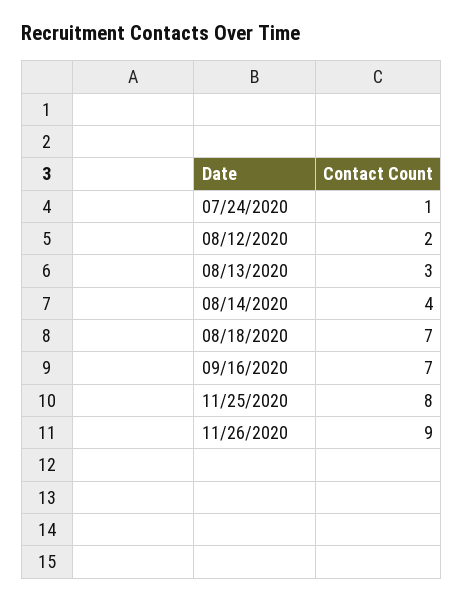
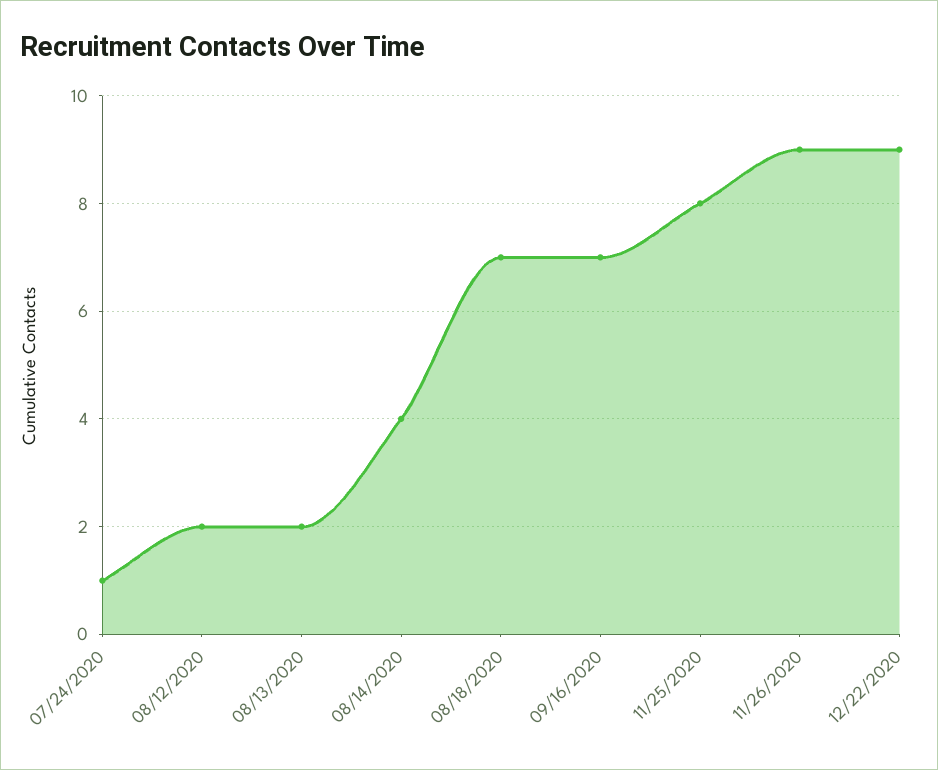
08/13/2020: 3 -> 2
12/22/2020: none -> 9

